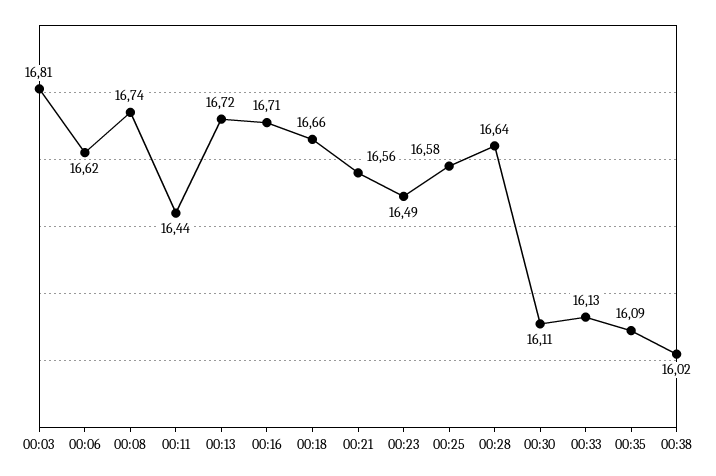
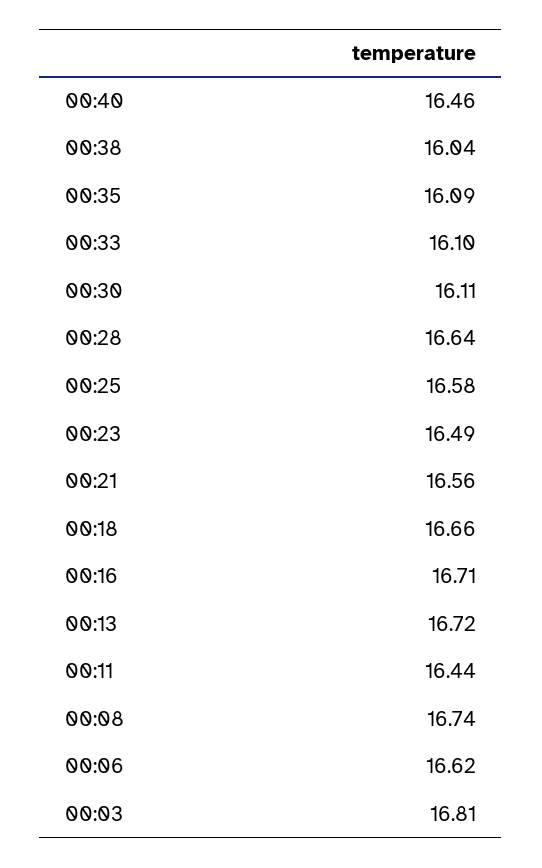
00:33: 16.13 -> 16.1
00:38: 16.02 -> 16.04
00:40: none -> 16.46

